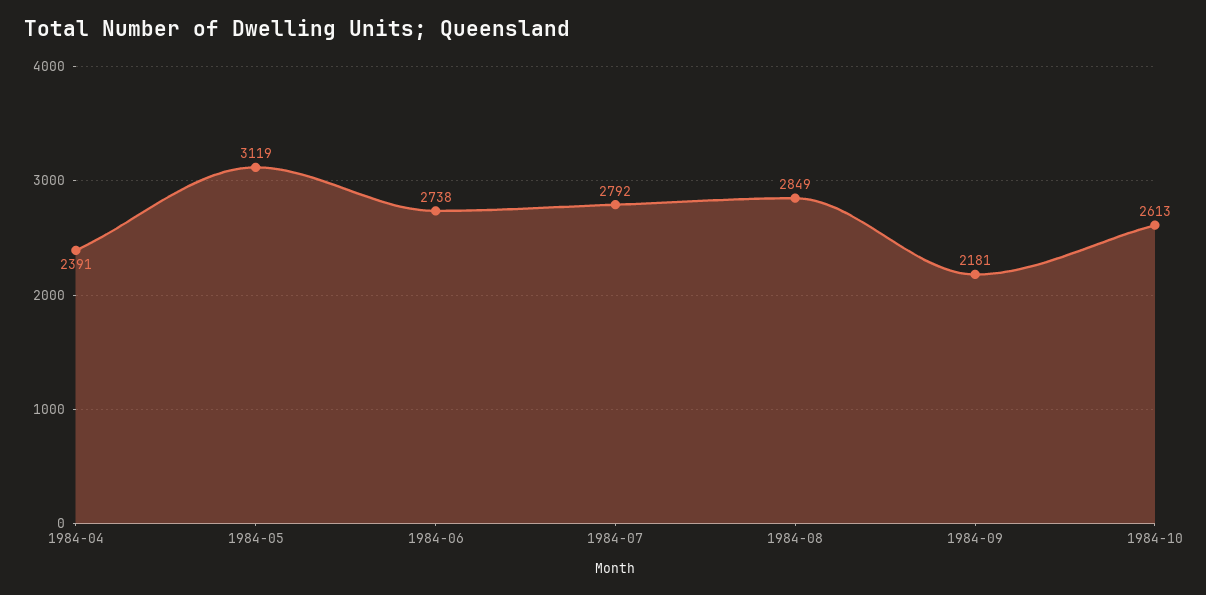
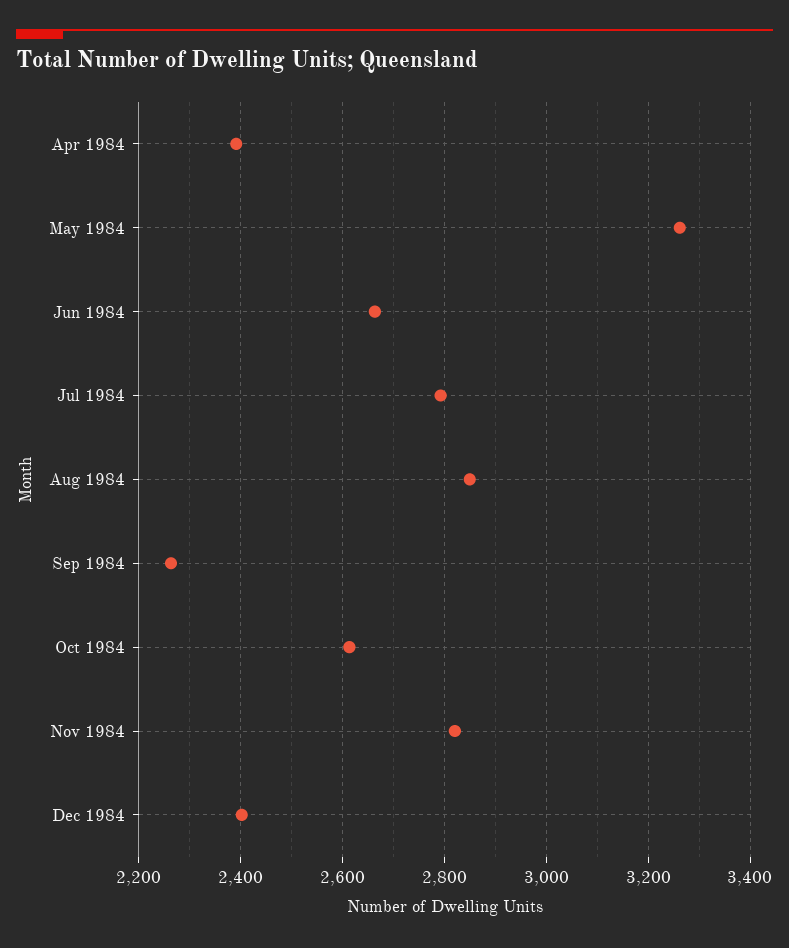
1984-05: 3119 -> 3260
1984-06: 2738 -> 2660
1984-09: 2181 -> 2260
Nov 1984: none -> 2820
Dec 1984: none -> 2400

